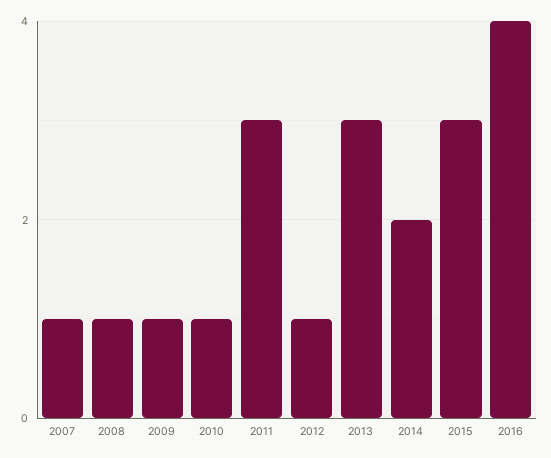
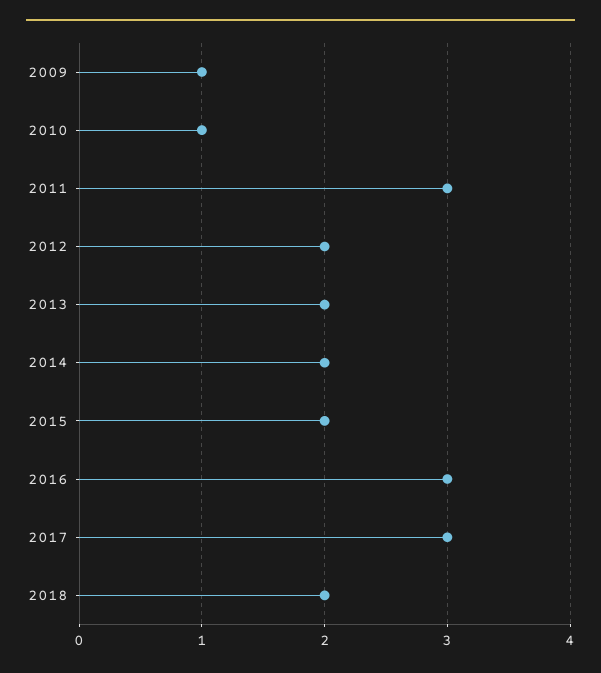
2007: 1 -> none
2008: 1 -> none
2012: 1 -> 2
2013: 3 -> 2
2015: 3 -> 2
2016: 4 -> 3
2017: none -> 3
2018: none -> 2

